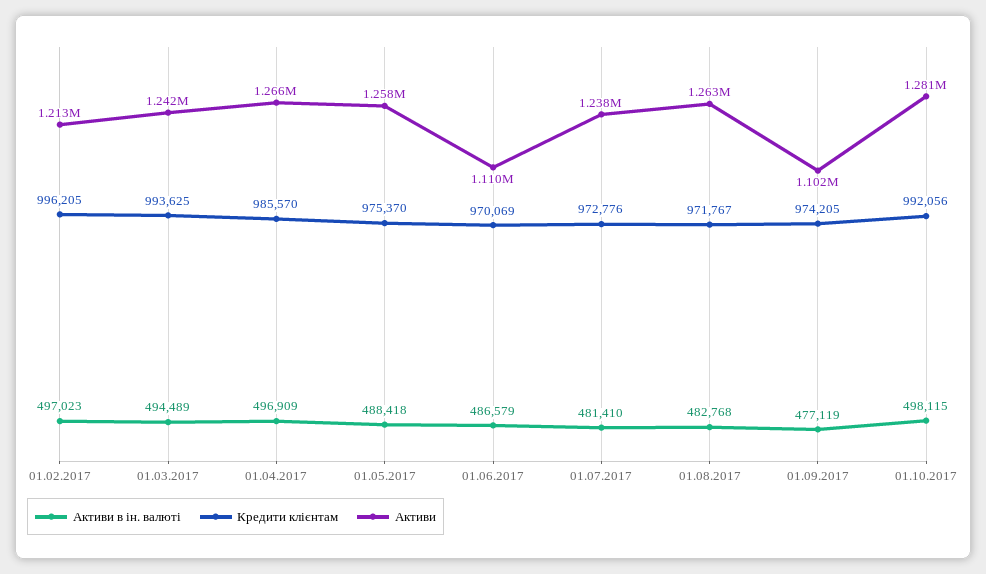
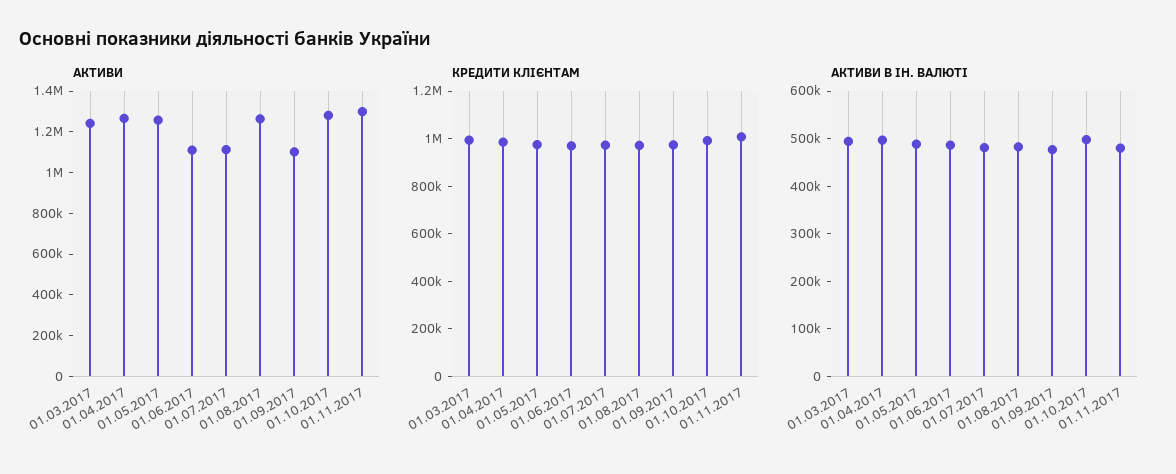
Активи в ін. валюті, 01.02.2017: 497023 -> none
Кредити клієнтам, 01.02.2017: 996205 -> none
Активи, 01.02.2017: 1213000 -> none
Активи, 01.07.2017: 1238000 -> 1100000
Активи, 01.11.2017: none -> 1300000
Кредити клієнтам, 01.11.2017: none -> 1000000
Активи в ін. валюті, 01.11.2017: none -> 480000

